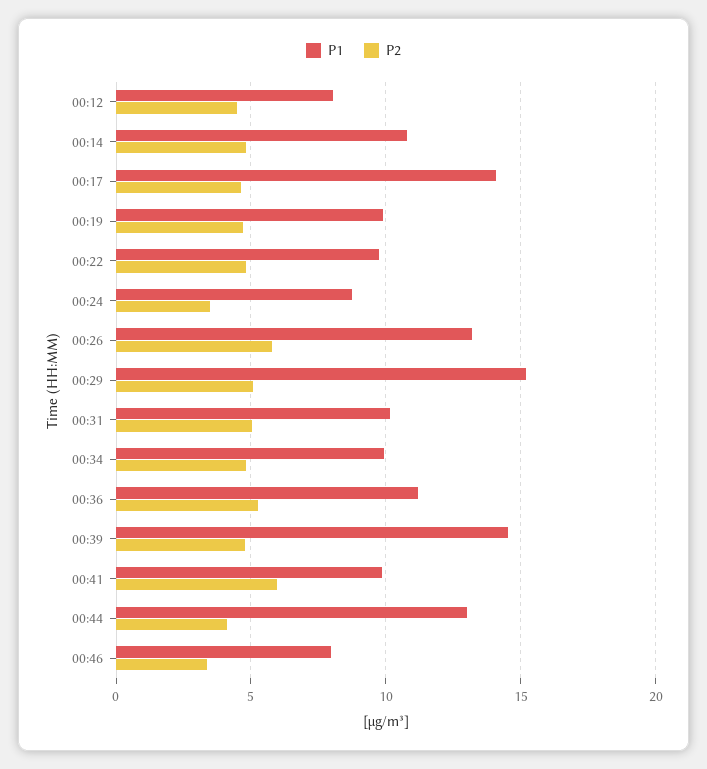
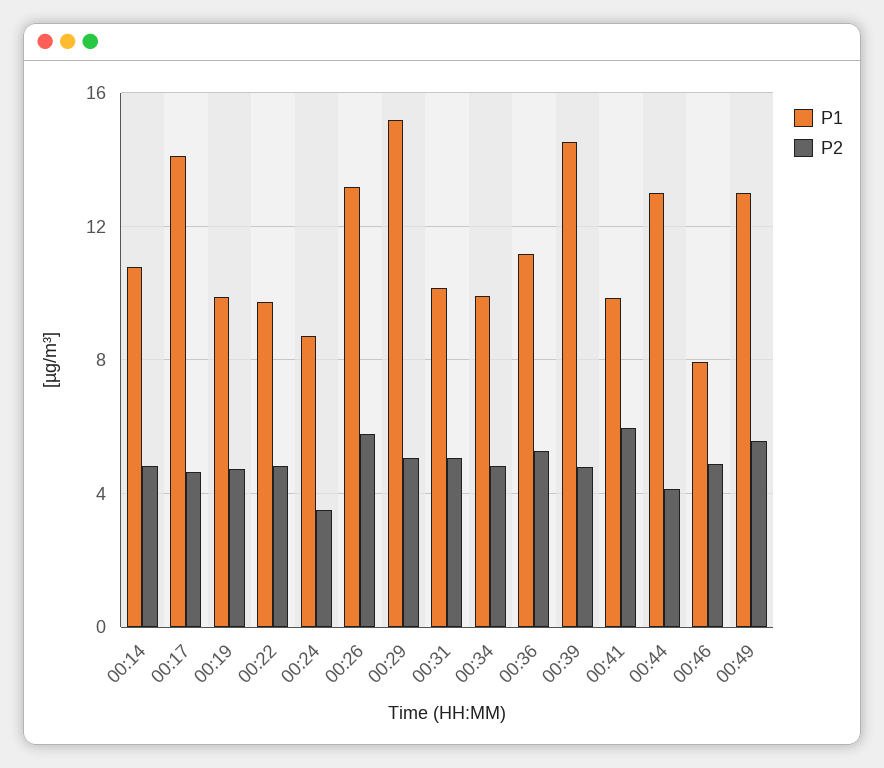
P1, 00:12: 8 -> none
P2, 00:12: 4.5 -> none
P2, 00:46: 3.5 -> 5
P1, 00:49: none -> 13
P2, 00:49: none -> 5.5

